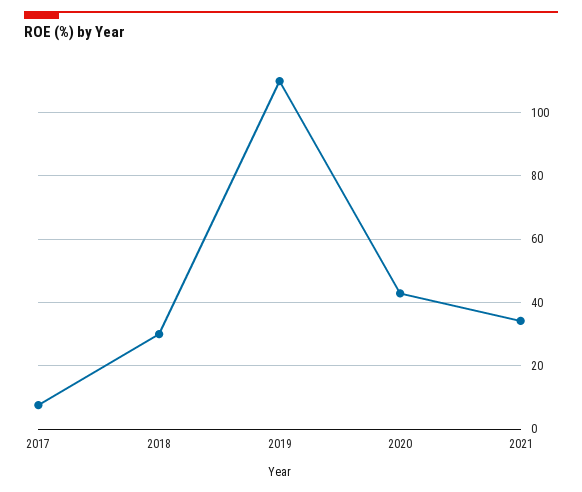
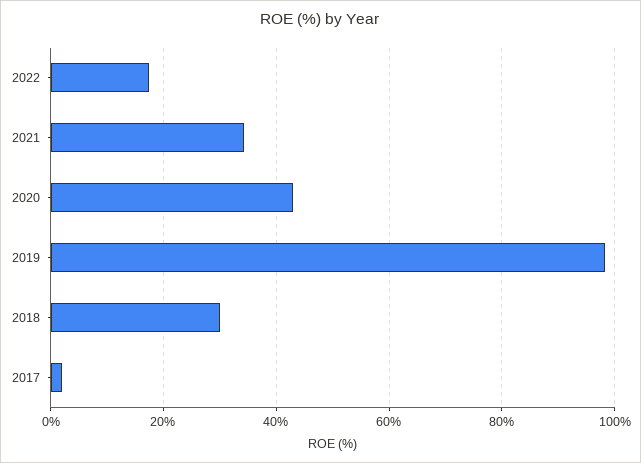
2017: 8 -> 2
2019: 110 -> 98
2022: none -> 18

